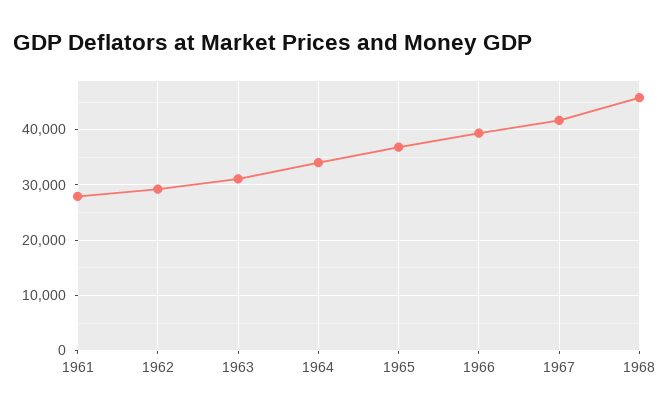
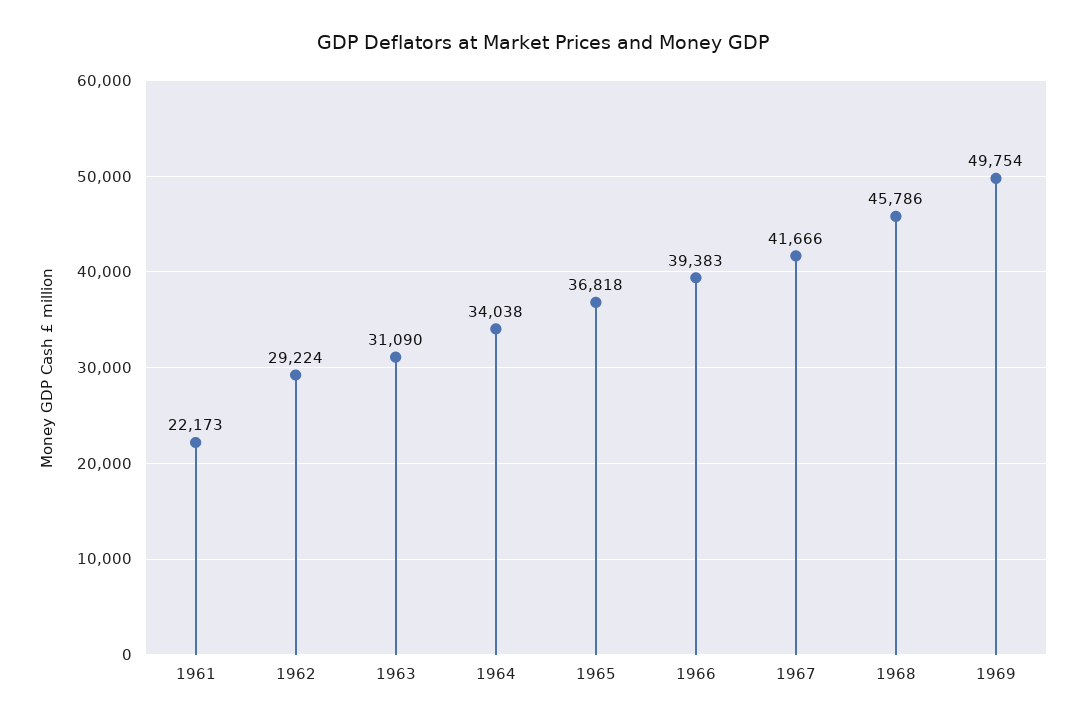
1961: 28000 -> 22173
1969: none -> 49754

